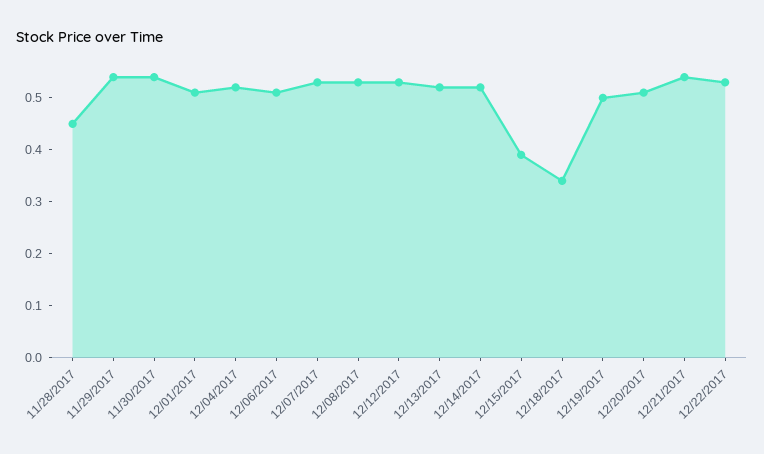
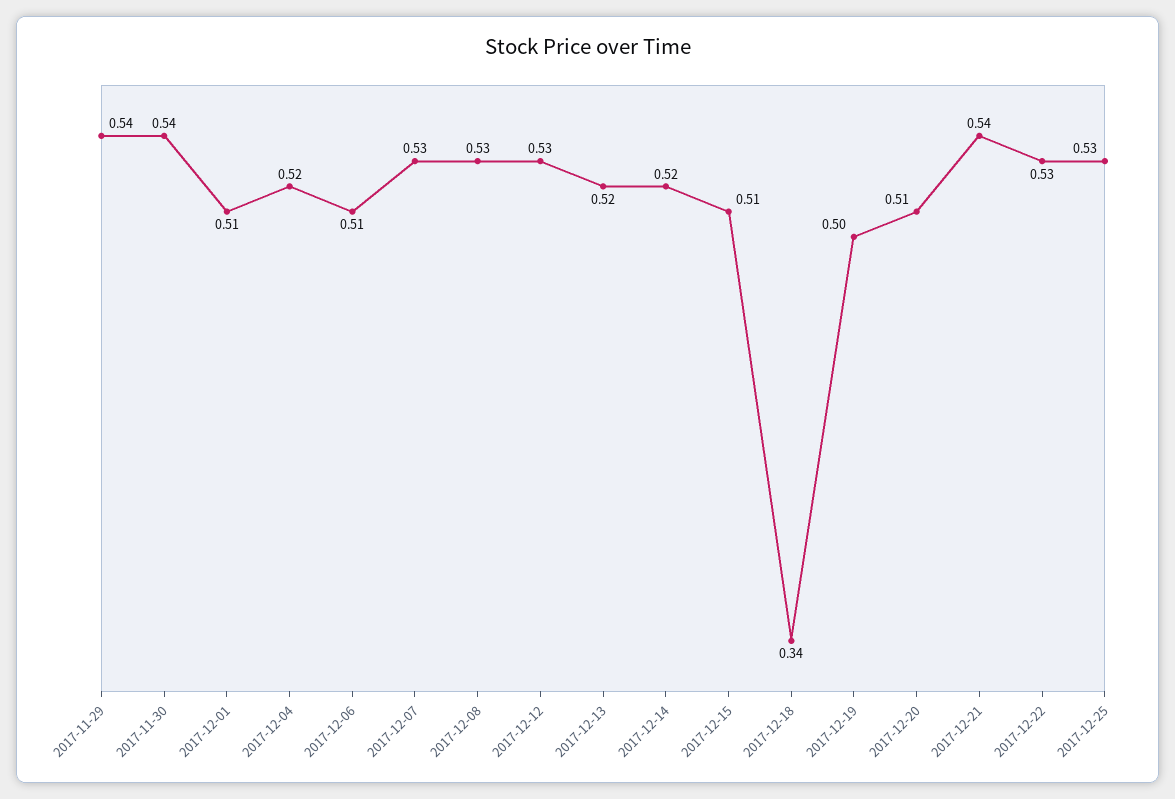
11/28/2017: 0.45 -> none
12/15/2017: 0.4 -> 0.51
2017-12-25: none -> 0.53

